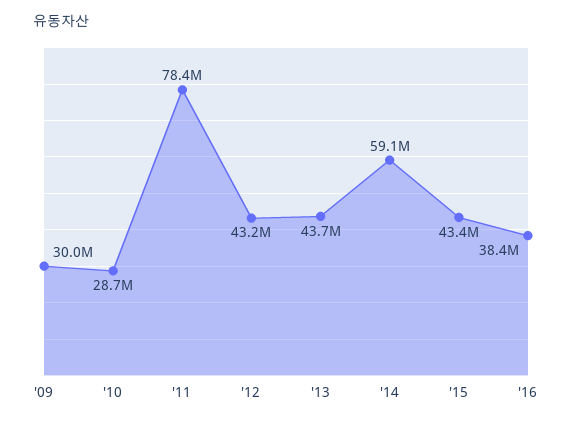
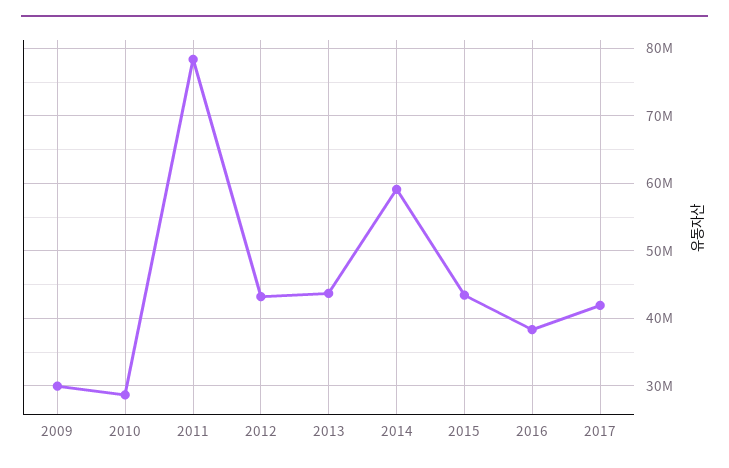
2017: none -> 42000000

